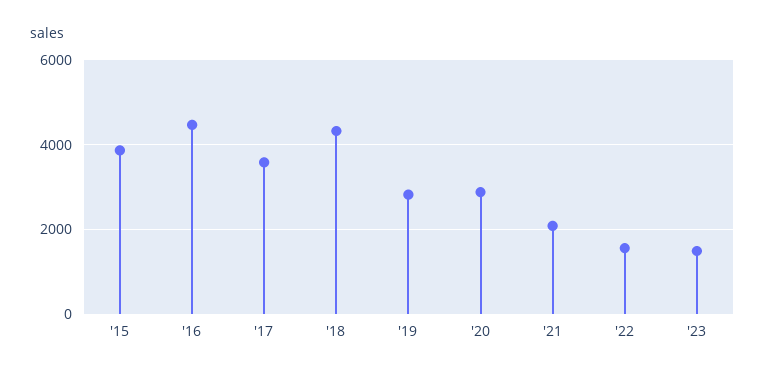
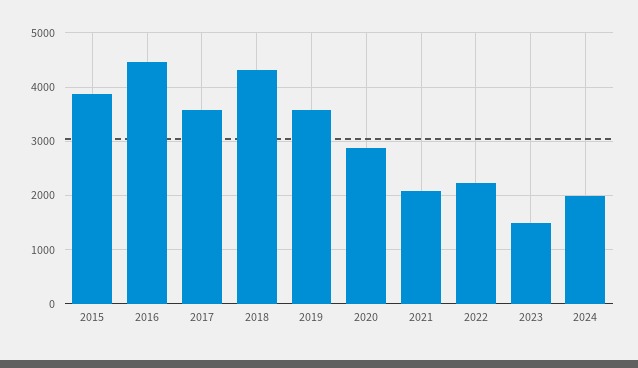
'19: 2800 -> 3600
'22: 1600 -> 2200
2024: none -> 2000

